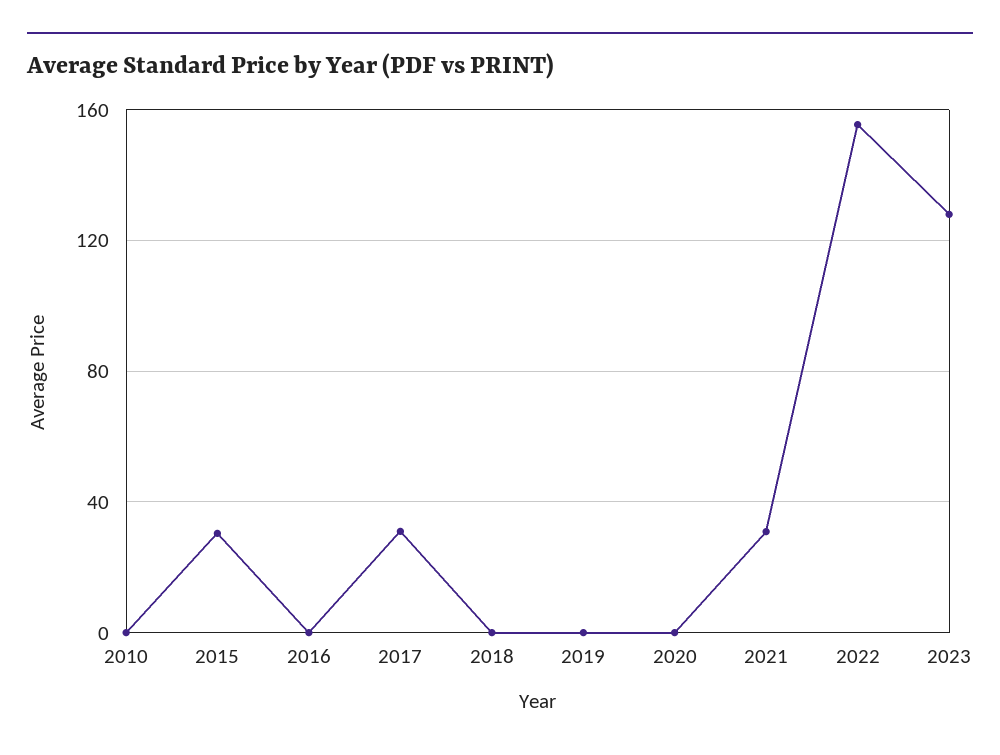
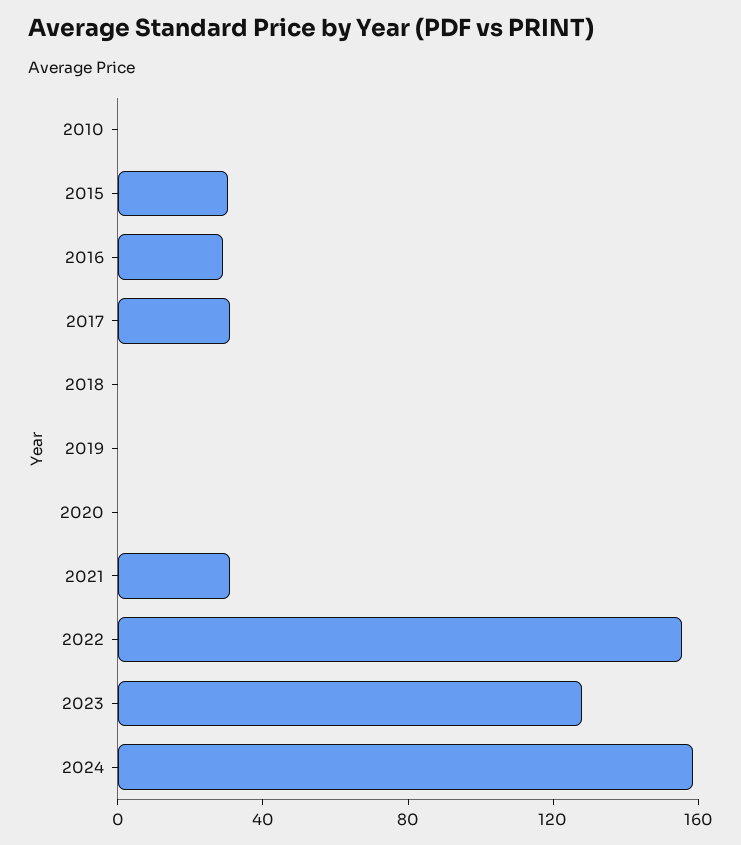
2016: 0 -> 30
2024: none -> 160

